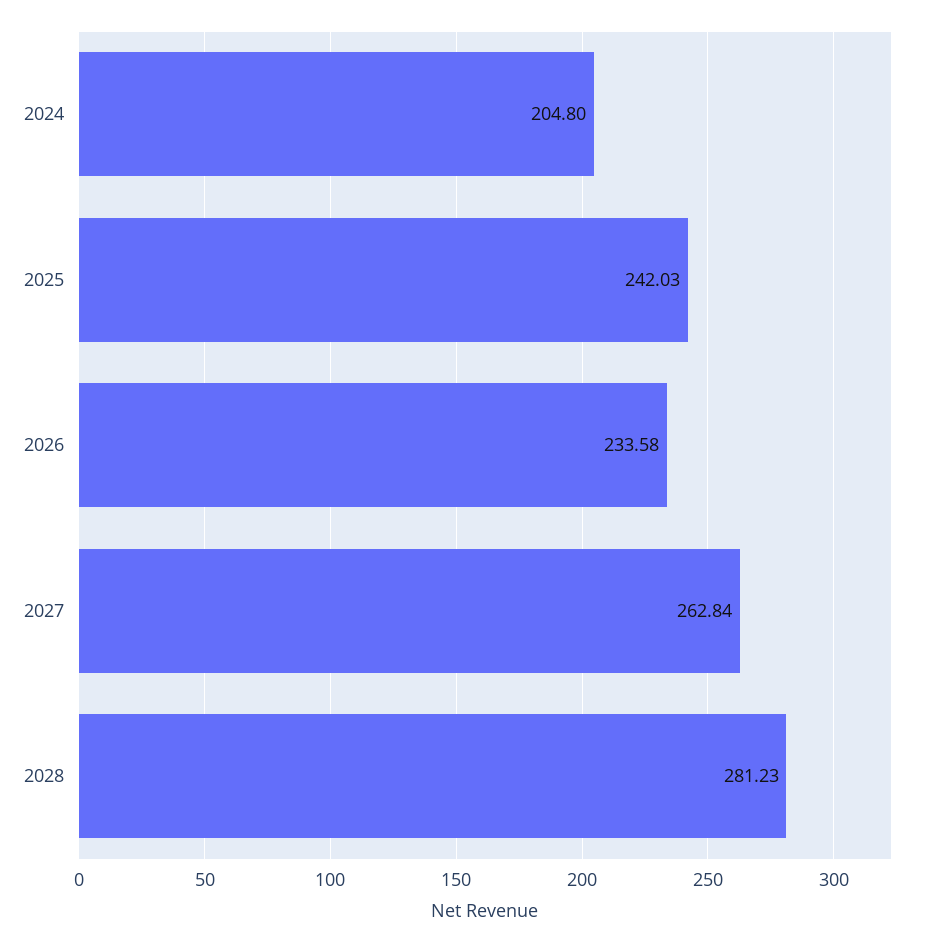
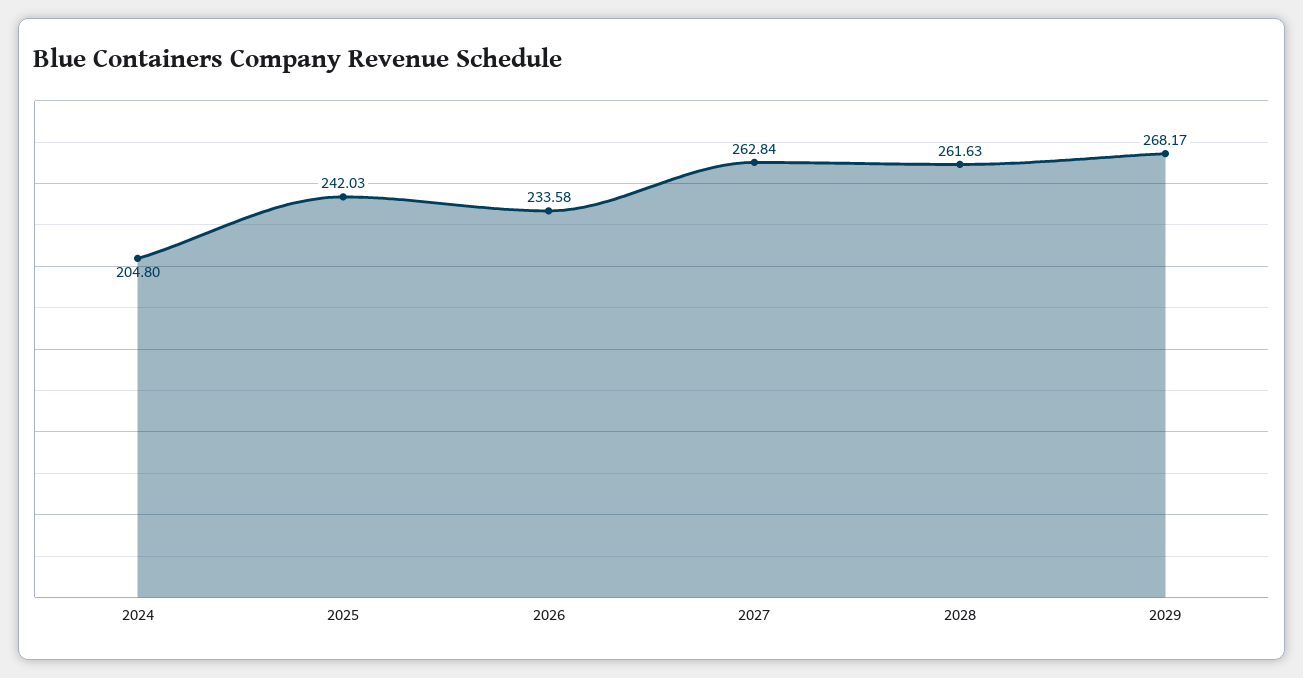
2028: 281.23 -> 261.63
2029: none -> 268.17

